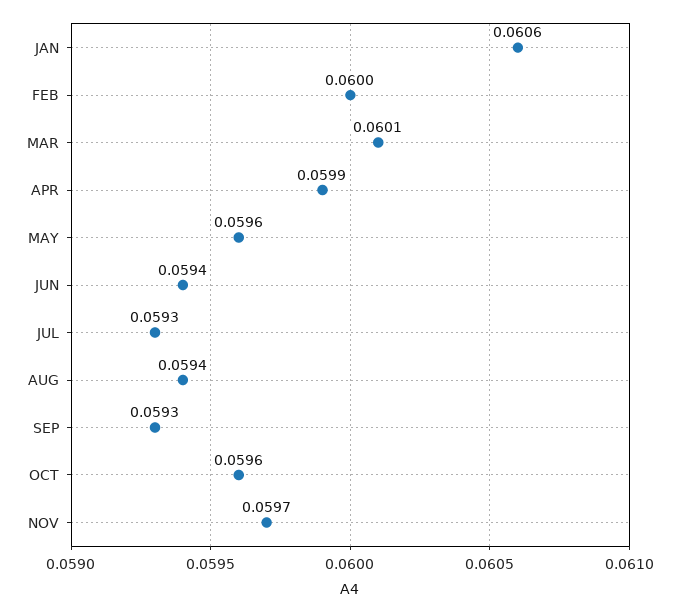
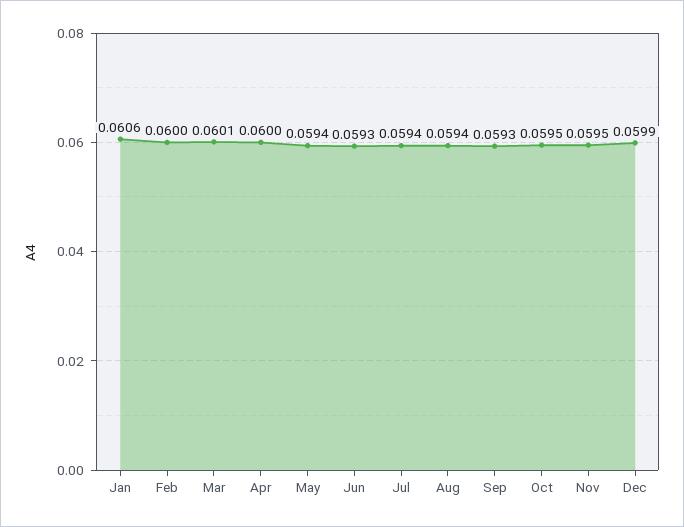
APR: 0.0599 -> 0.06
MAY: 0.0596 -> 0.0594
JUN: 0.0594 -> 0.0593
JUL: 0.0593 -> 0.0594
OCT: 0.0596 -> 0.0595
NOV: 0.0597 -> 0.0595
Dec: none -> 0.0599

